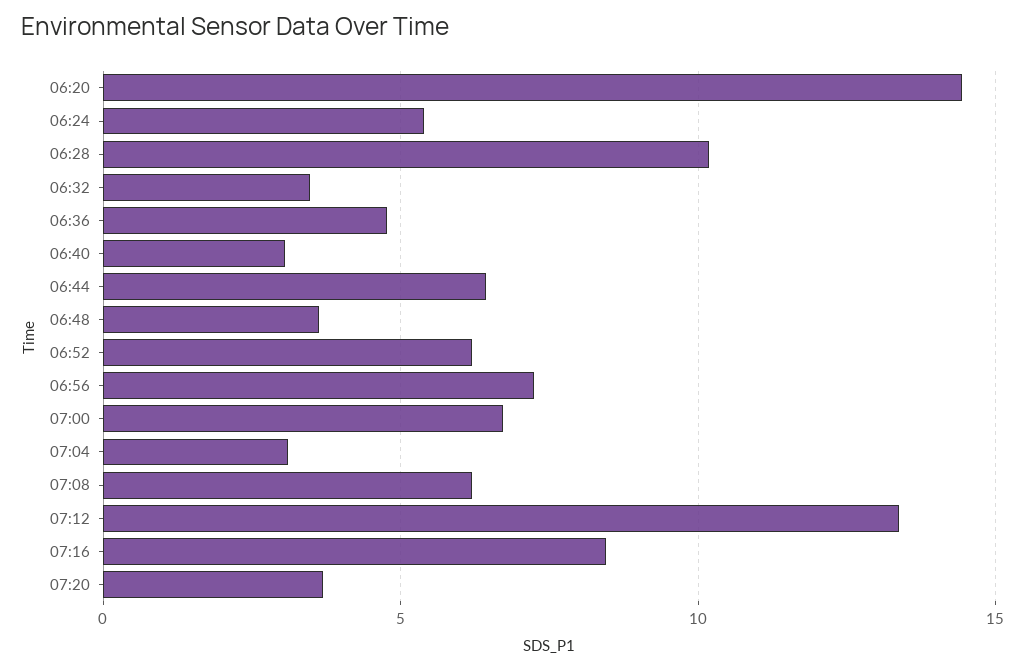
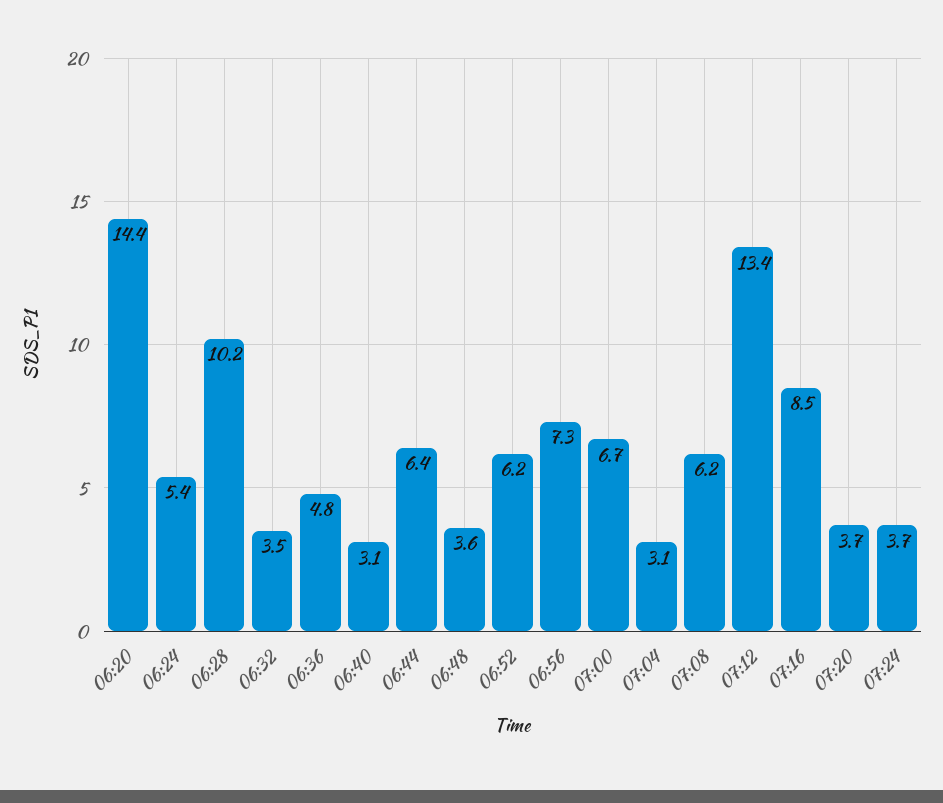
07:24: none -> 3.7

